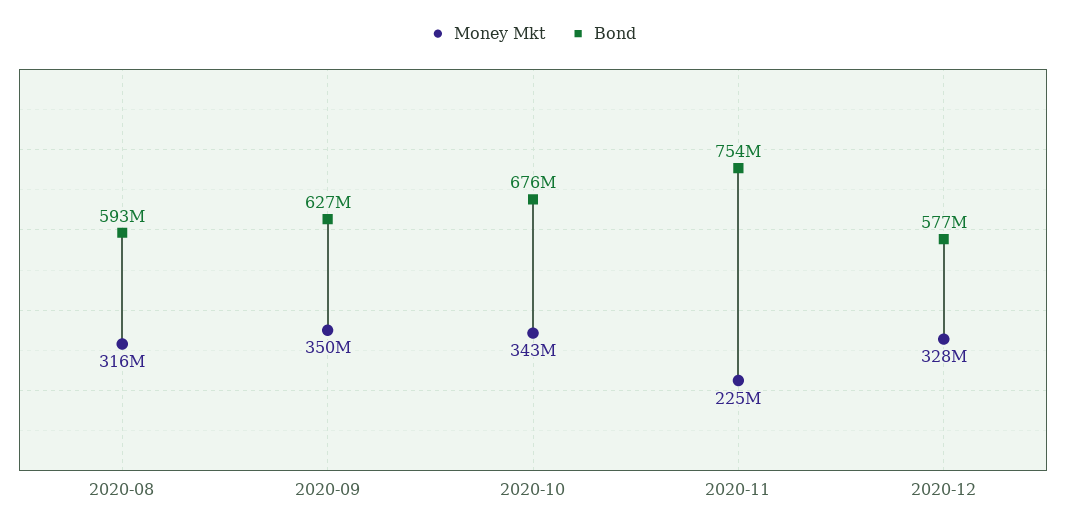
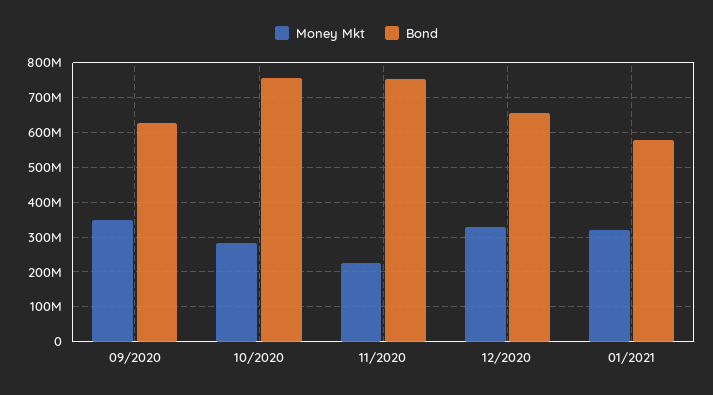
Money Mkt, 2020-08: 316000000 -> none
Bond, 2020-08: 593000000 -> none
Money Mkt, 2020-10: 343000000 -> 280000000
Bond, 2020-10: 676000000 -> 760000000
Bond, 2020-12: 577000000 -> 660000000
Money Mkt, 01/2021: none -> 320000000
Bond, 01/2021: none -> 580000000

